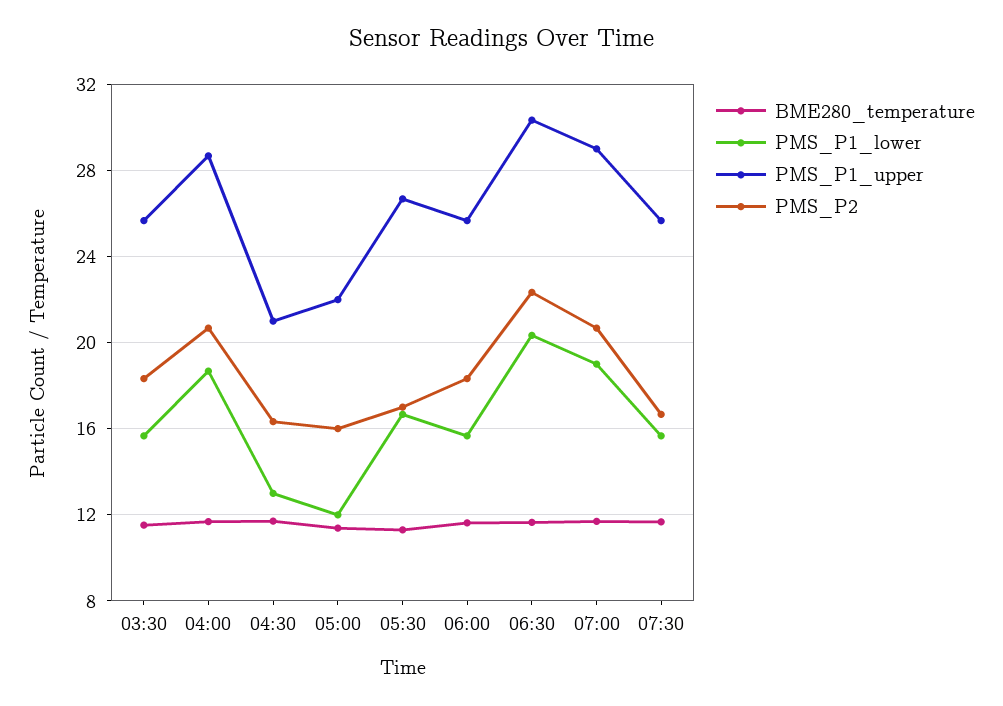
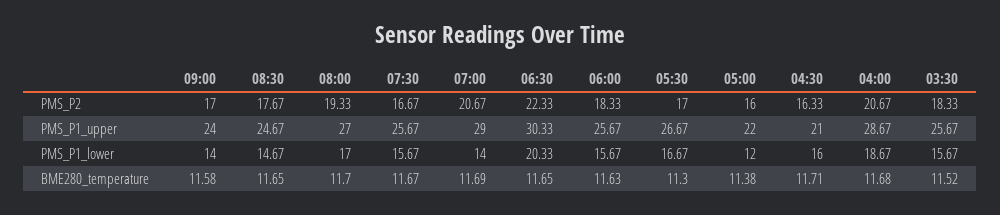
PMS_P1_lower, 04:30: 13 -> 16
PMS_P1_lower, 07:00: 19 -> 14
PMS_P2, 09:00: none -> 17
PMS_P2, 08:30: none -> 17.67
PMS_P2, 08:00: none -> 19.33
PMS_P1_upper, 09:00: none -> 24
PMS_P1_upper, 08:30: none -> 24.67
PMS_P1_upper, 08:00: none -> 27
PMS_P1_lower, 09:00: none -> 14
PMS_P1_lower, 08:30: none -> 14.67
PMS_P1_lower, 08:00: none -> 17
BME280_temperature, 09:00: none -> 11.58
BME280_temperature, 08:30: none -> 11.65
BME280_temperature, 08:00: none -> 11.7

